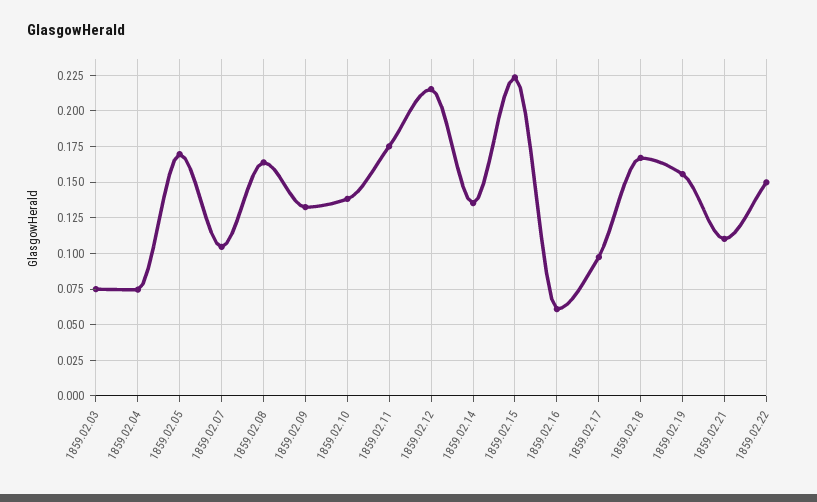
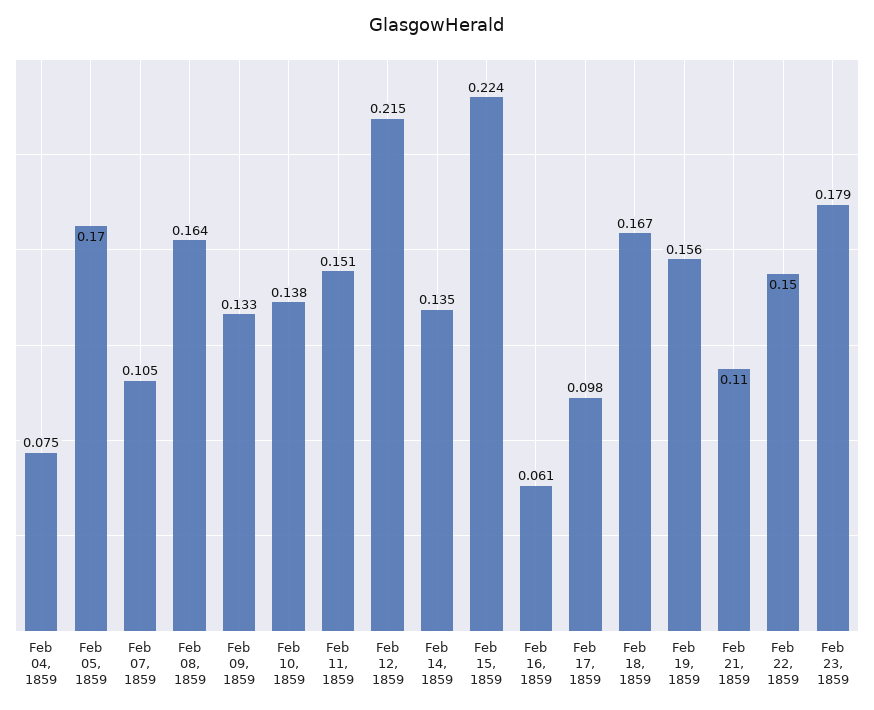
1859.02.03: 0.075 -> none
1859.02.11: 0.175 -> 0.151
Feb 23, 1859: none -> 0.179

